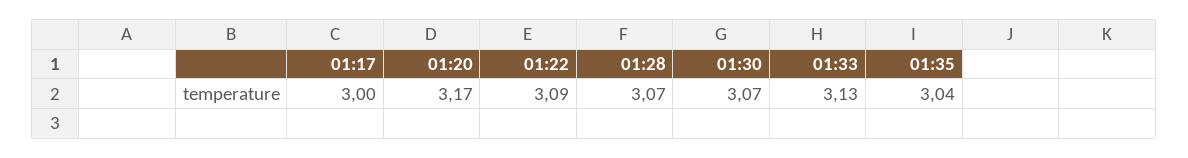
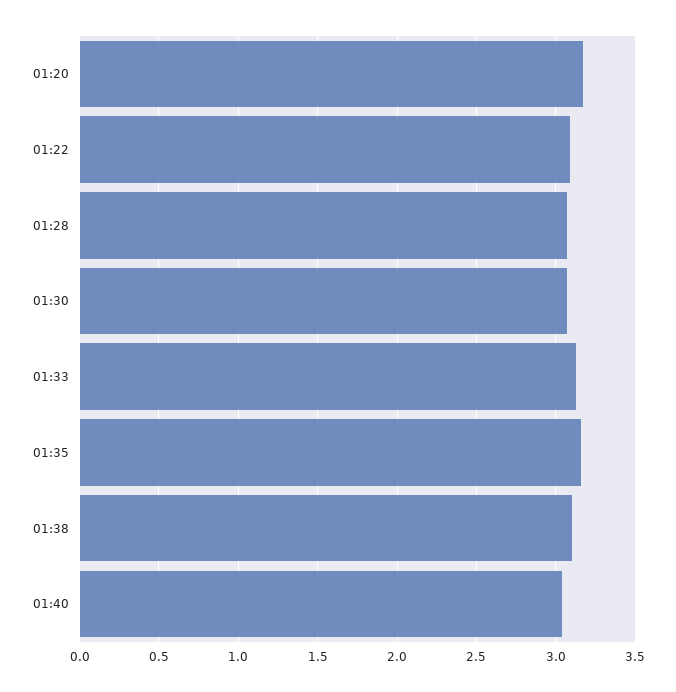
01:17: 3 -> none
01:35: 3.04 -> 3.15
01:38: none -> 3.1
01:40: none -> 3.05

